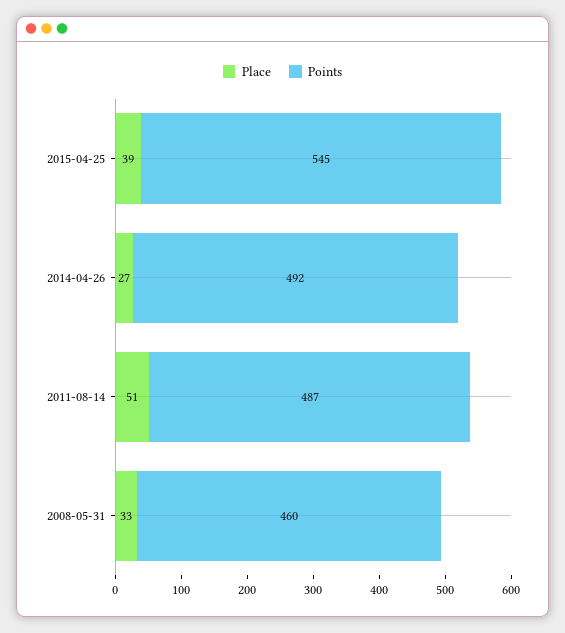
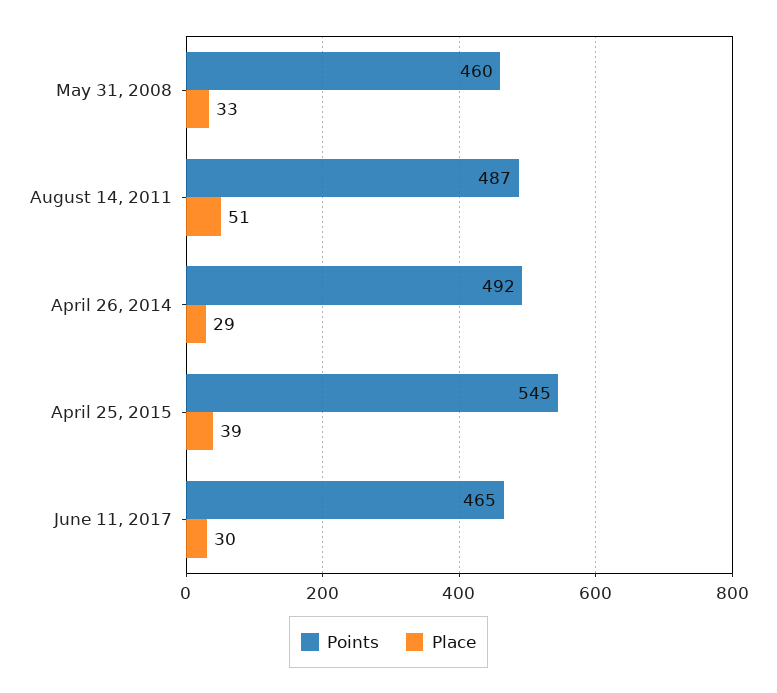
Place, 2014-04-26: 27 -> 29
Points, June 11, 2017: none -> 465
Place, June 11, 2017: none -> 30

